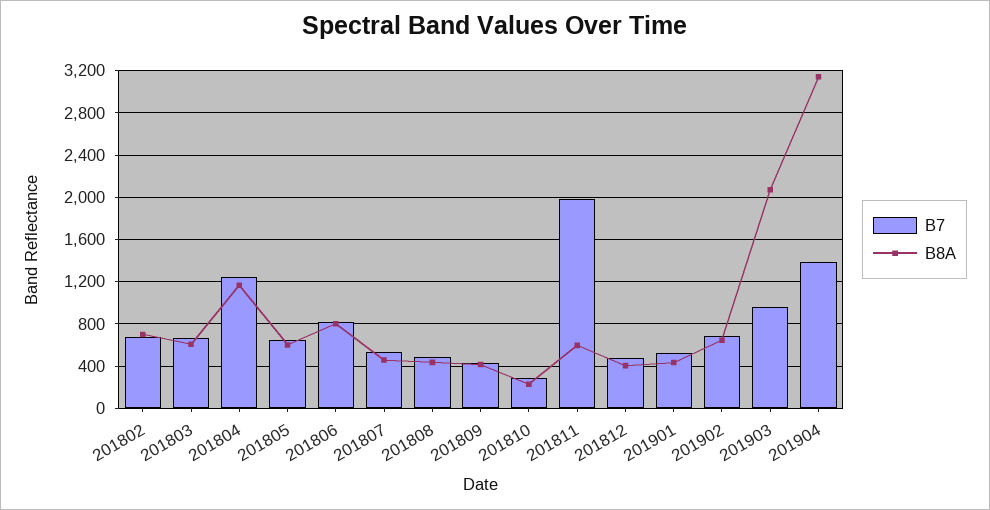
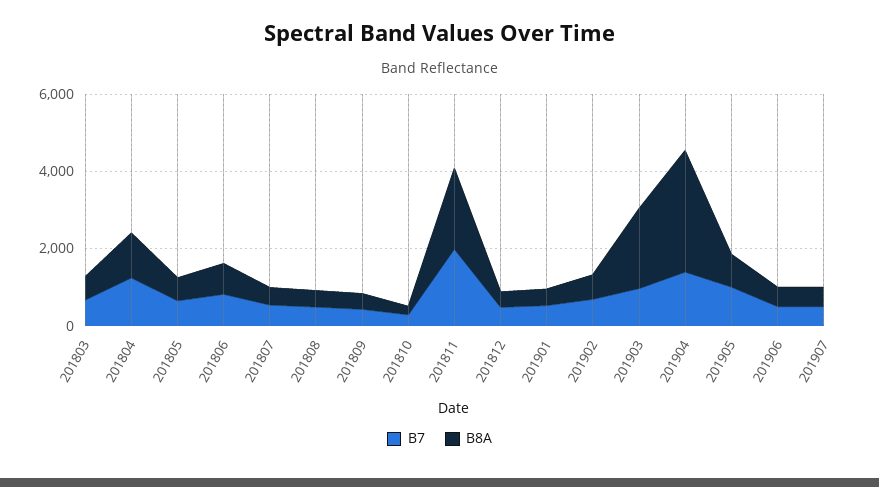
B7, 201802: 700 -> none
B8A, 201802: 700 -> none
B8A, 201811: 600 -> 2000
B7, 201905: none -> 1000
B8A, 201905: none -> 1000
B7, 201906: none -> 500
B8A, 201906: none -> 500
B7, 201907: none -> 500
B8A, 201907: none -> 500

